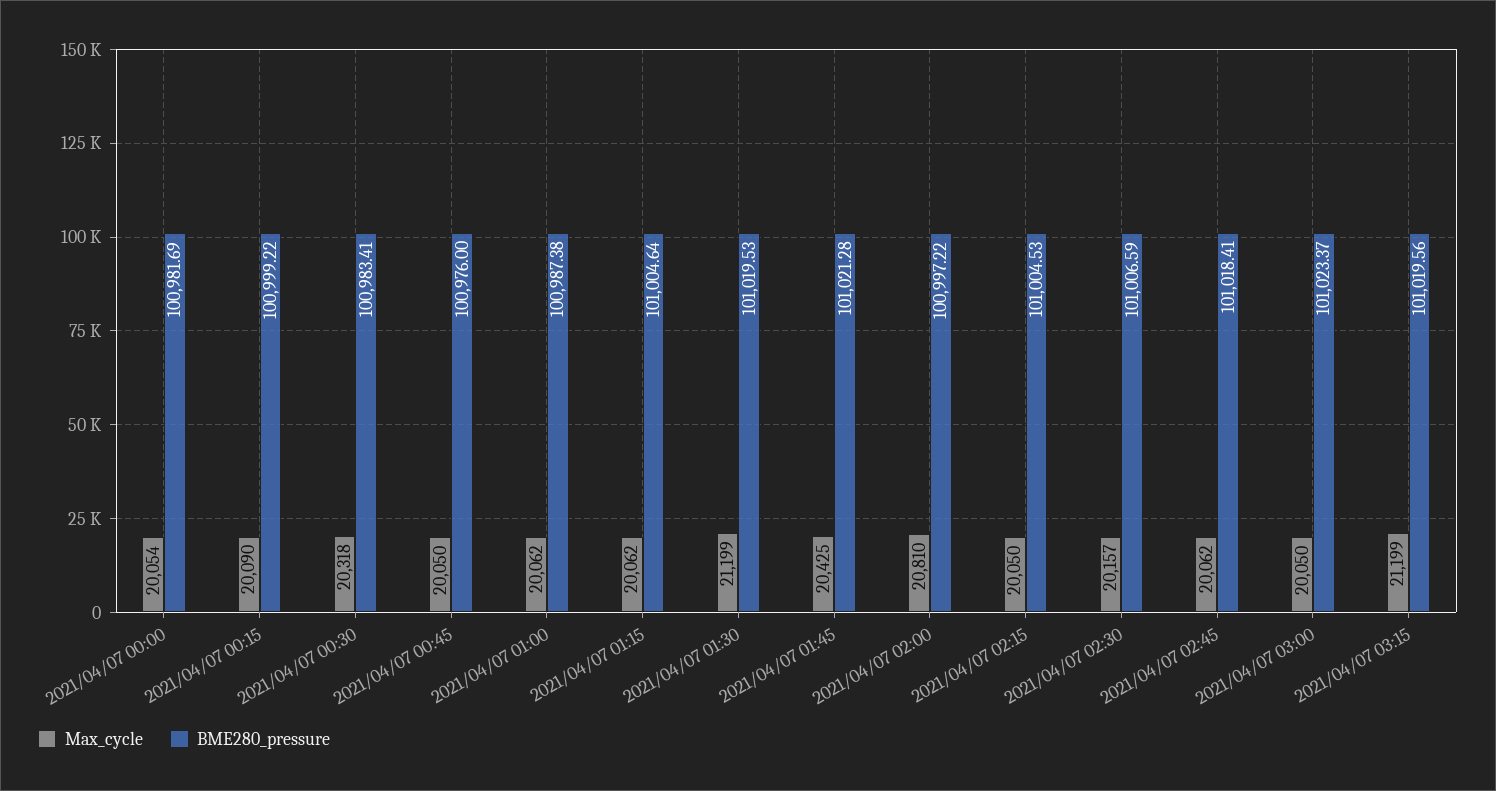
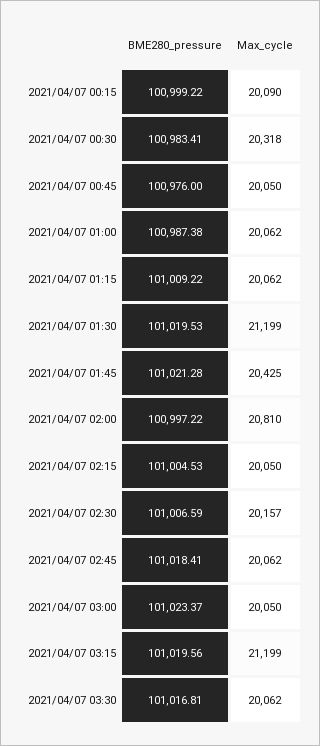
Max_cycle, 2021/04/07 00:00: 20054 -> none
BME280_pressure, 2021/04/07 00:00: 100981.69 -> none
BME280_pressure, 2021/04/07 01:15: 101004.64 -> 101009.22
BME280_pressure, 2021/04/07 03:30: none -> 101016.81
Max_cycle, 2021/04/07 03:30: none -> 20062

